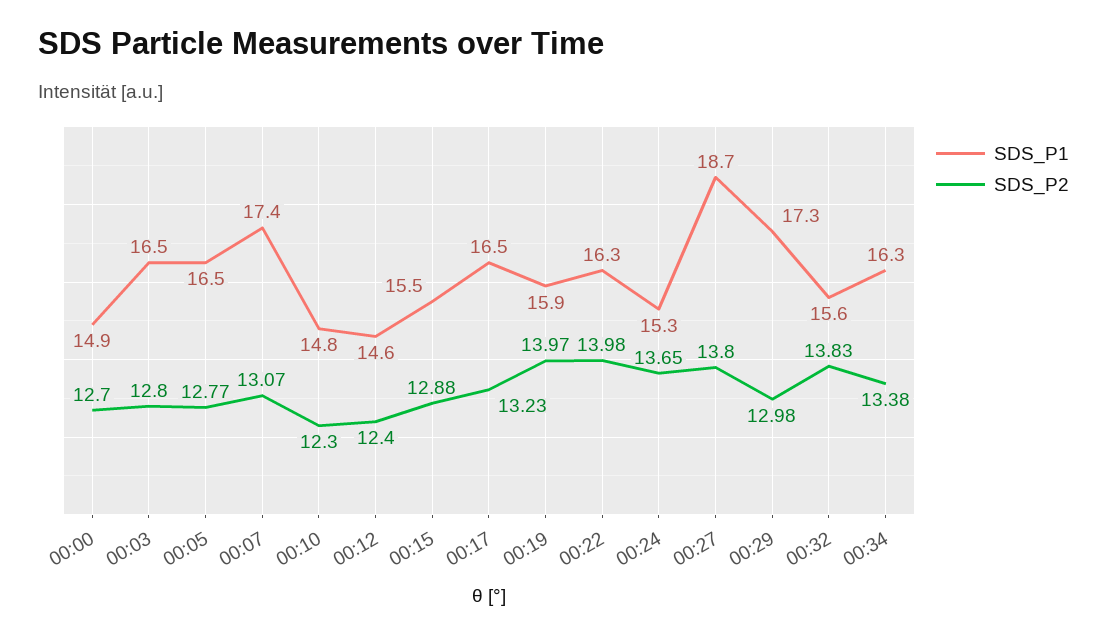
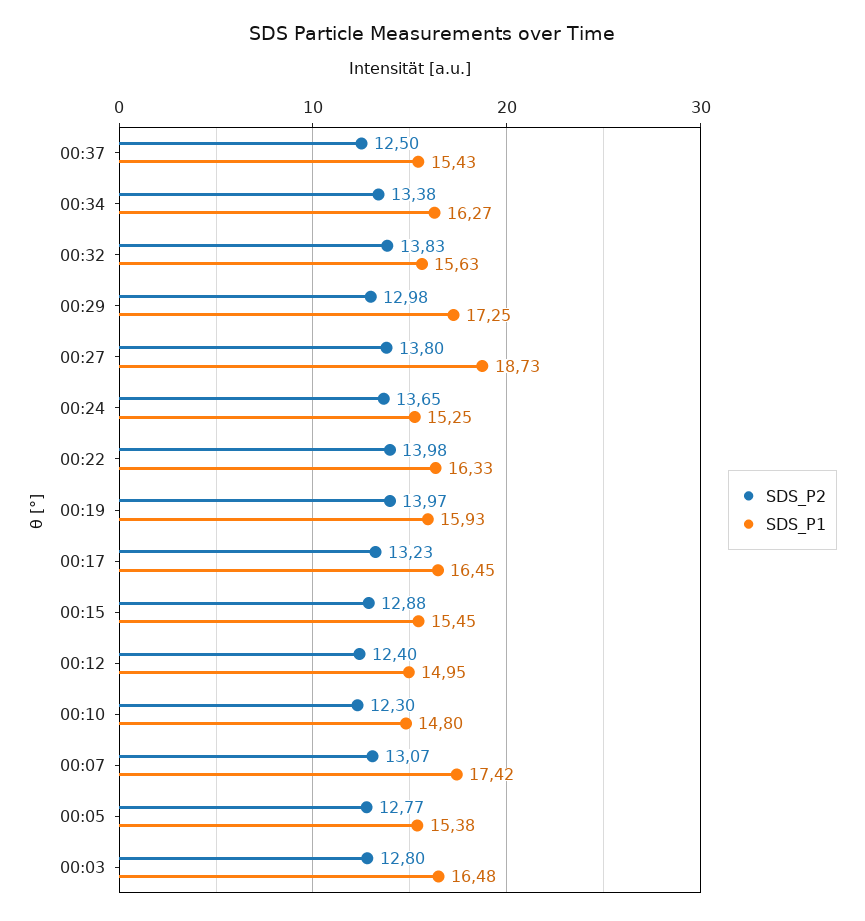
SDS_P1, 00:00: 14.9 -> none
SDS_P2, 00:00: 12.7 -> none
SDS_P1, 00:05: 16.5 -> 15.38
SDS_P1, 00:12: 14.6 -> 14.95
SDS_P2, 00:37: none -> 12.5
SDS_P1, 00:37: none -> 15.43

